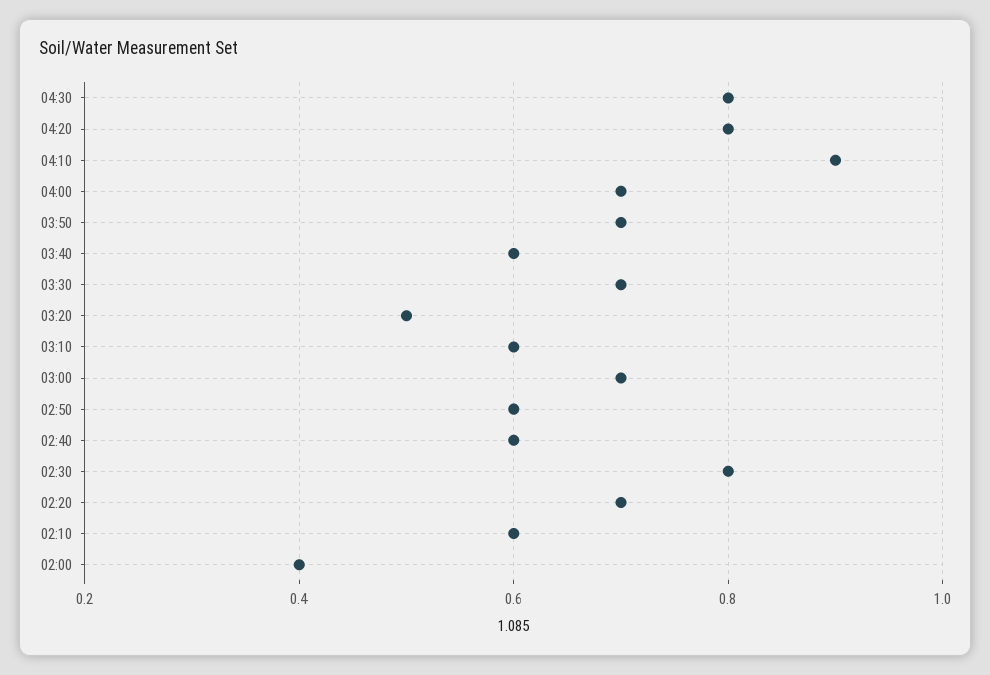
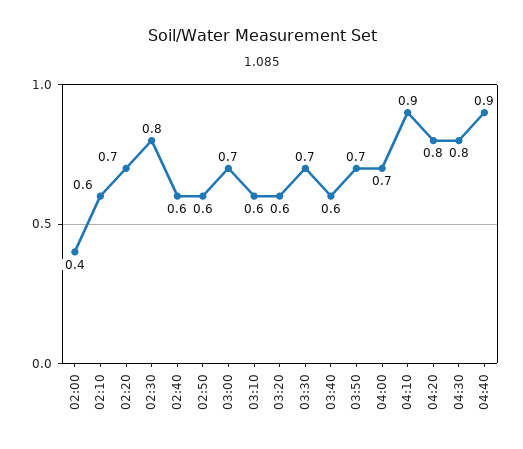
03:20: 0.5 -> 0.6
04:40: none -> 0.9

